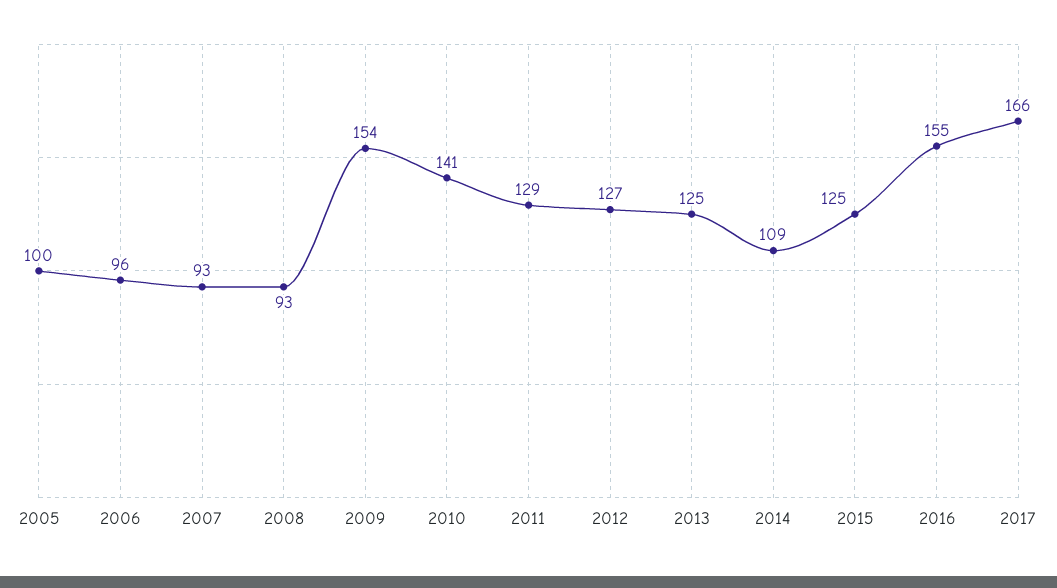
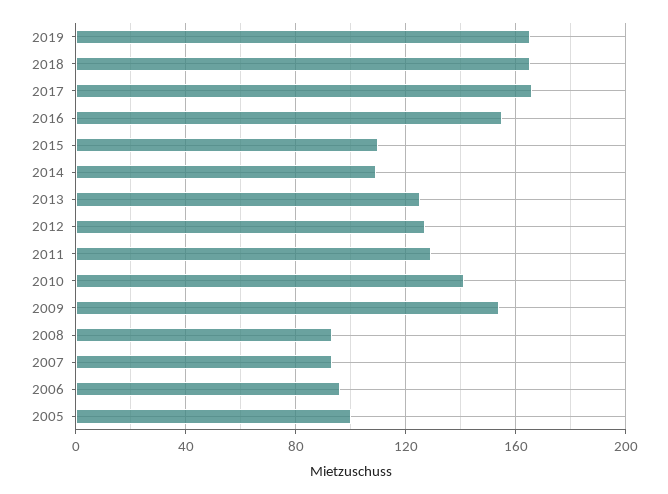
2015: 125 -> 110
2019: none -> 165
2018: none -> 165

